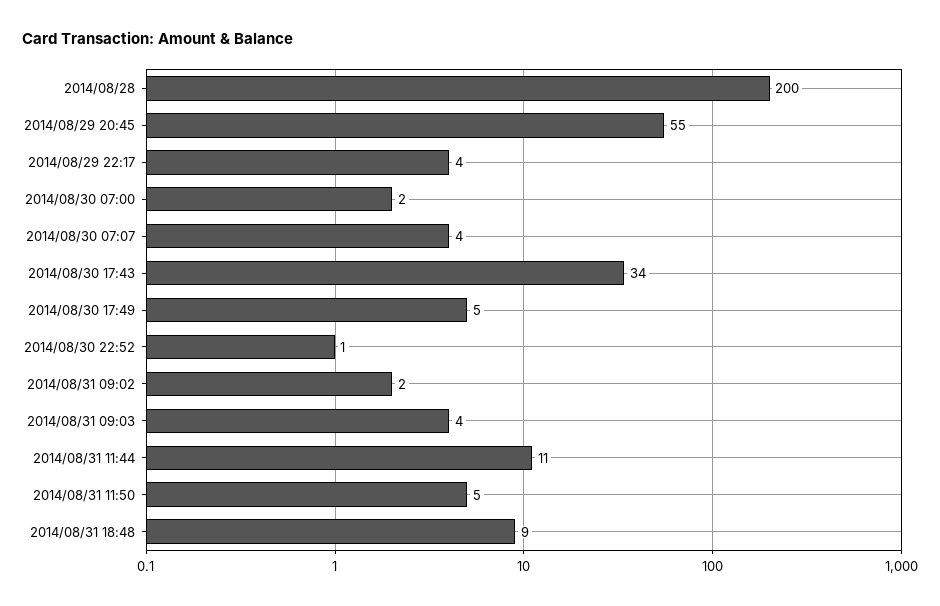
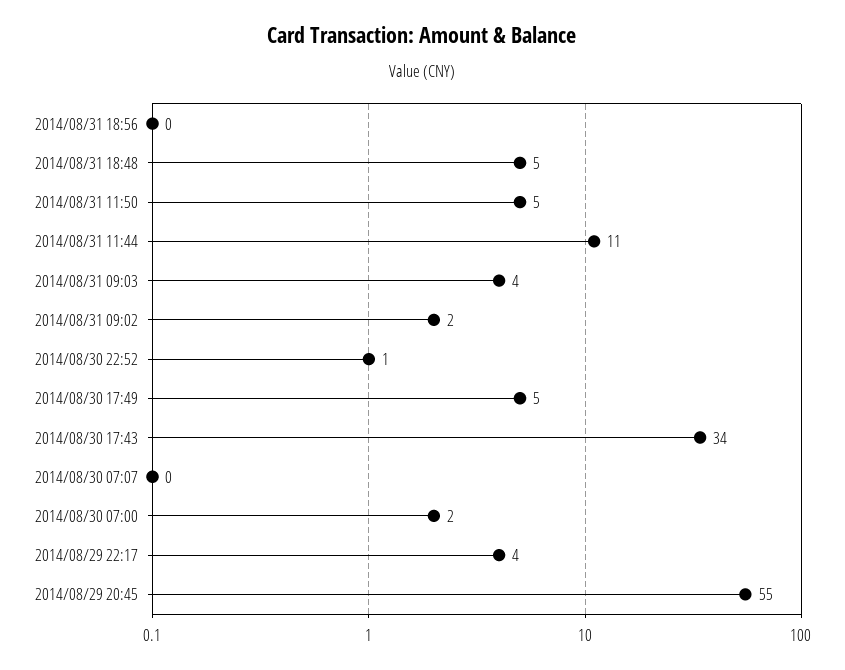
2014/08/28: 200 -> none
2014/08/30 07:07: 4 -> 0
2014/08/31 18:48: 9 -> 5
2014/08/31 18:56: none -> 0

